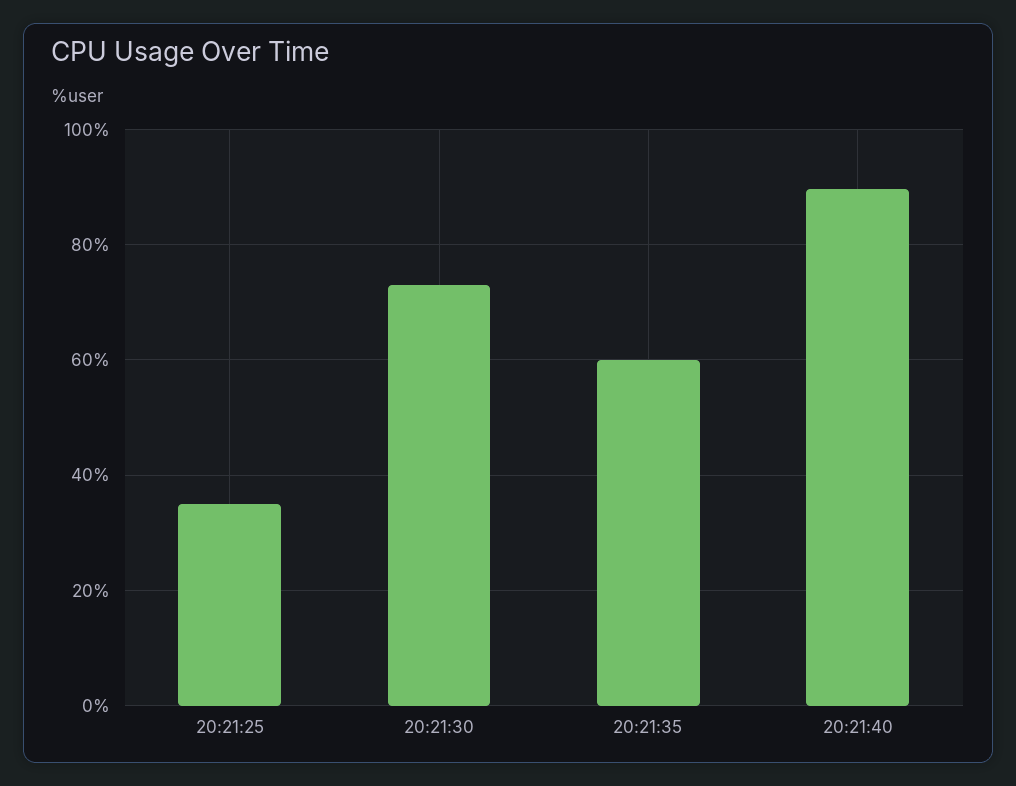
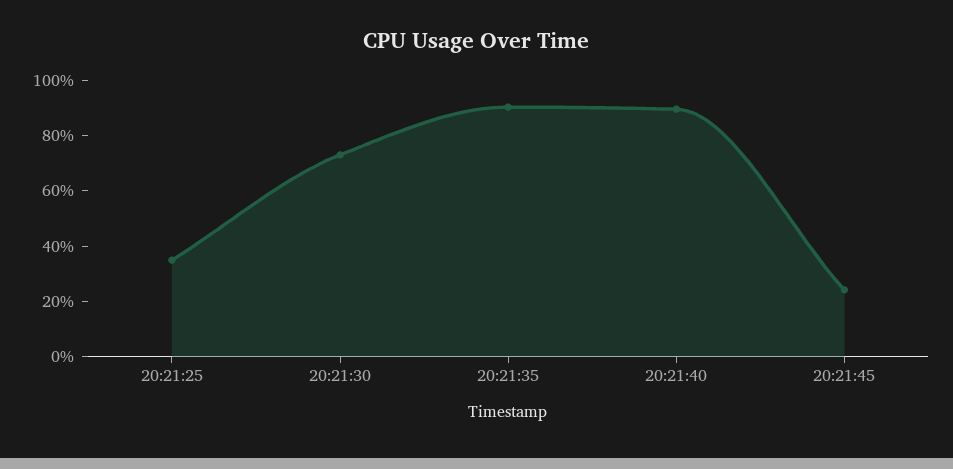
20:21:35: 60 -> 90
20:21:45: none -> 25

